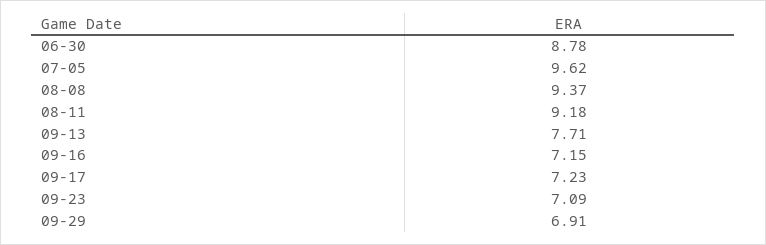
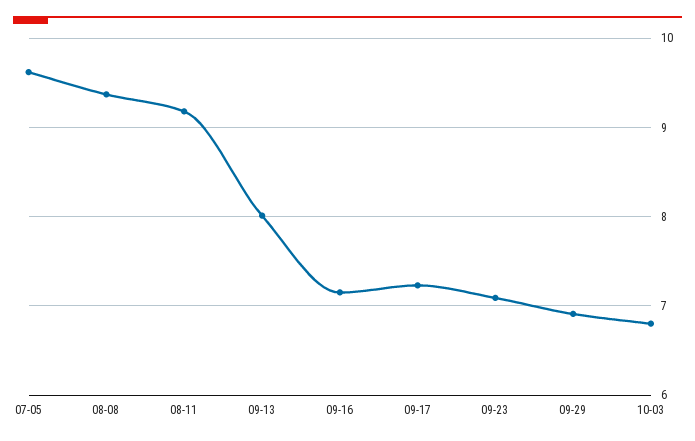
06-30: 8.78 -> none
09-13: 7.71 -> 8
10-03: none -> 6.8

